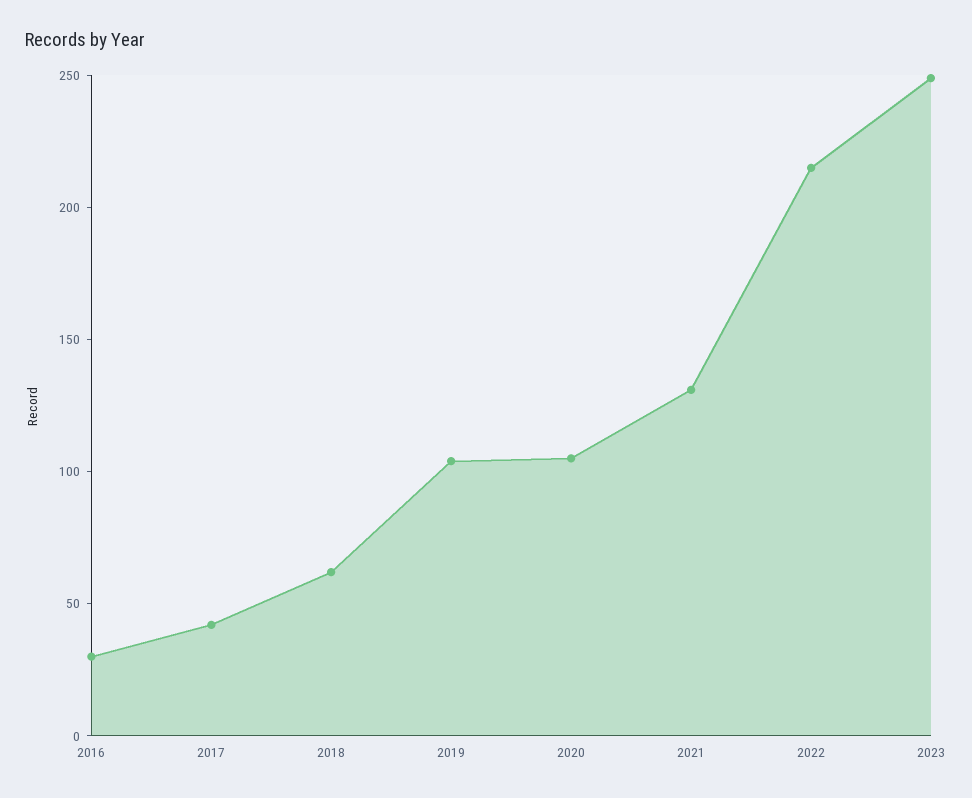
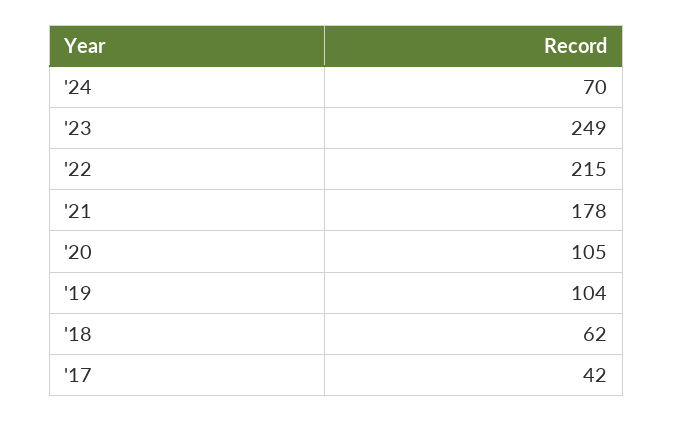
2016: 30 -> none
2021: 130 -> 178
'24: none -> 70

